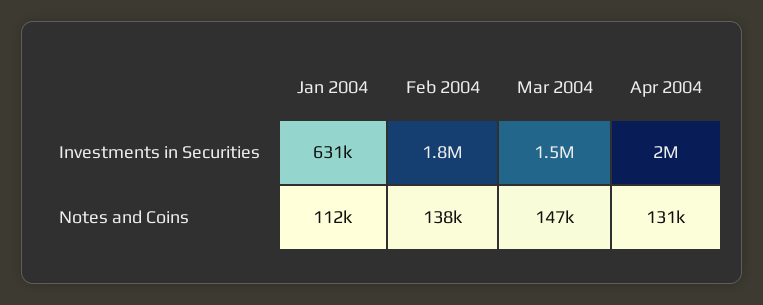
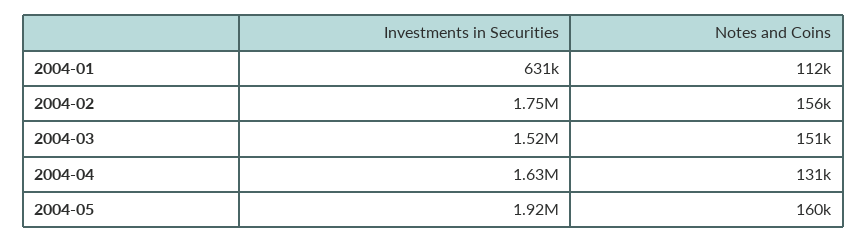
Apr 2004, Investments in Securities: 2000000 -> 1630000
Feb 2004, Notes and Coins: 138000 -> 156000
Mar 2004, Notes and Coins: 147000 -> 151000
2004-05, Investments in Securities: none -> 1920000
2004-05, Notes and Coins: none -> 160000

